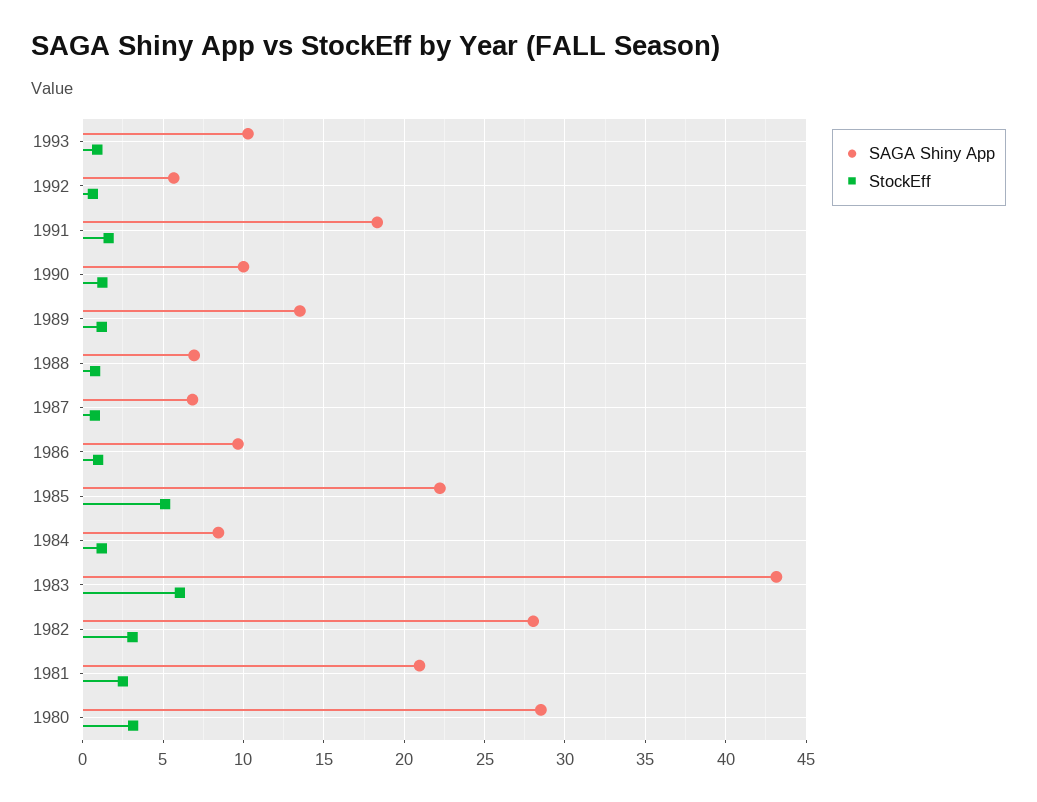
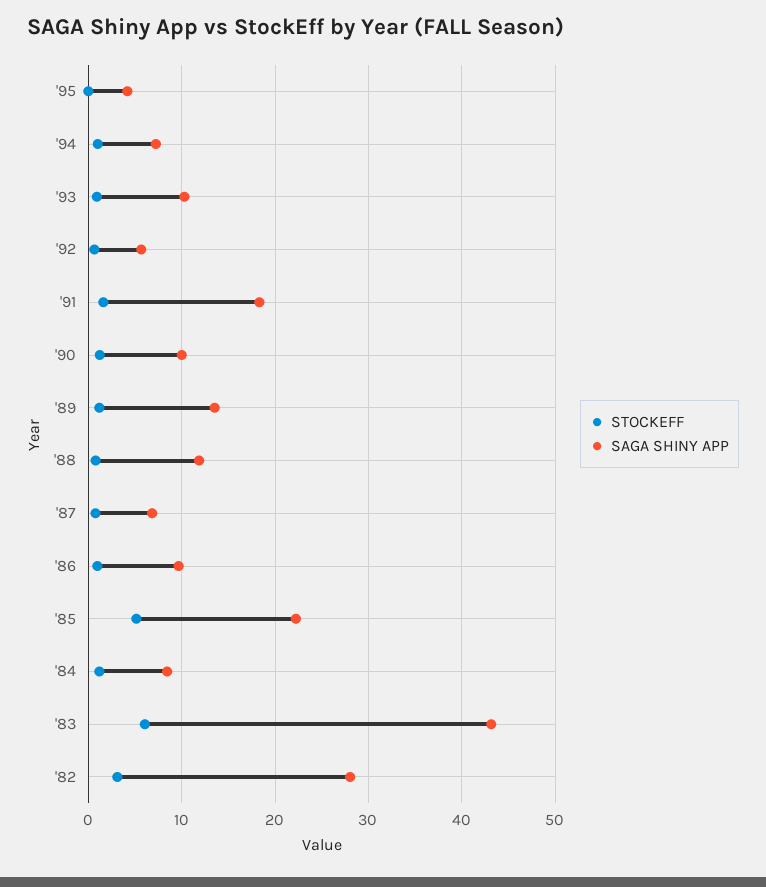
SAGA Shiny App, 1988: 7 -> 12
SAGA Shiny App, 1981: 21 -> none
StockEff, 1981: 2.5 -> none
SAGA Shiny App, 1980: 28.5 -> none
StockEff, 1980: 3 -> none
StockEff, '95: none -> 0
SAGA Shiny App, '95: none -> 4
StockEff, '94: none -> 1
SAGA Shiny App, '94: none -> 7

